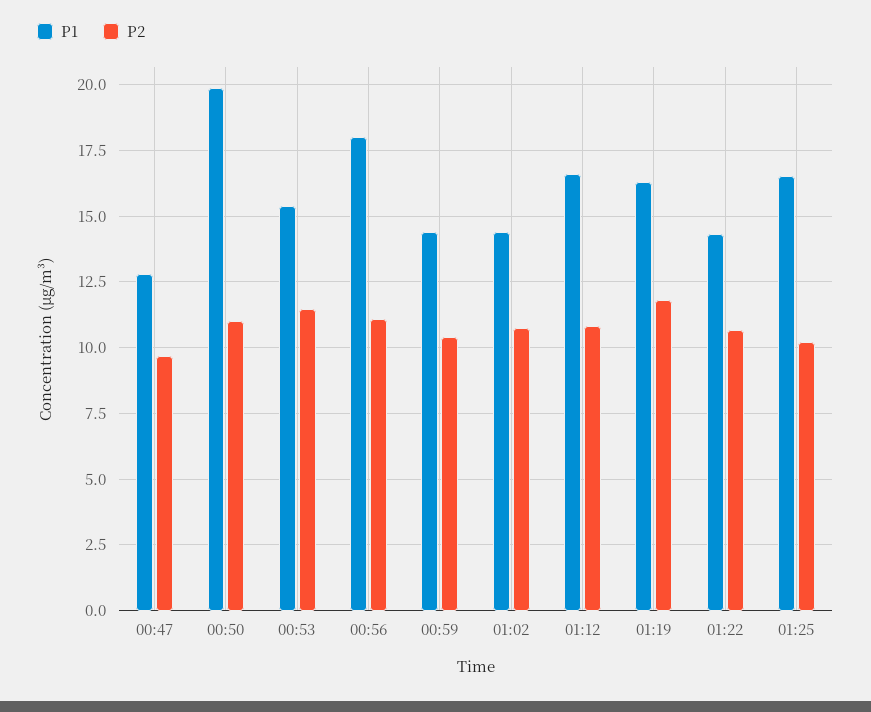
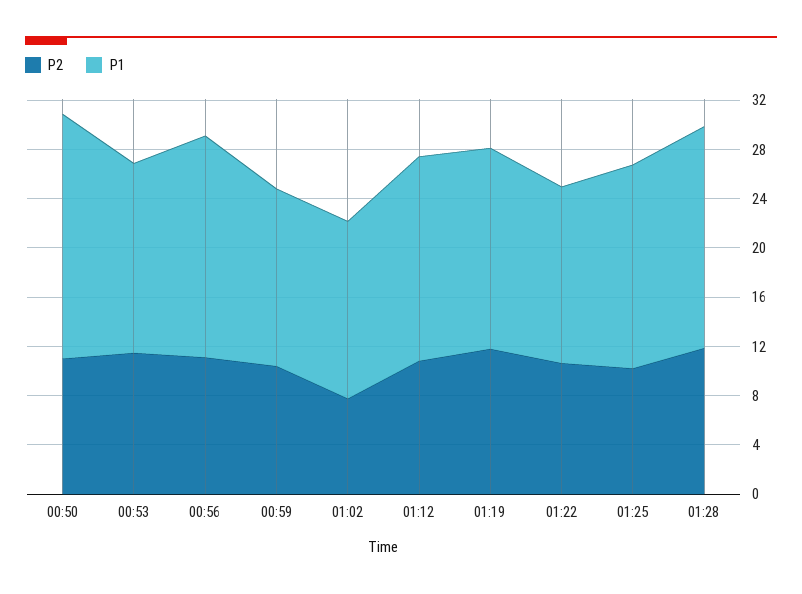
P1, 00:47: 12.75 -> none
P2, 00:47: 9.75 -> none
P2, 01:02: 10.75 -> 8
P2, 01:28: none -> 12
P1, 01:28: none -> 18

